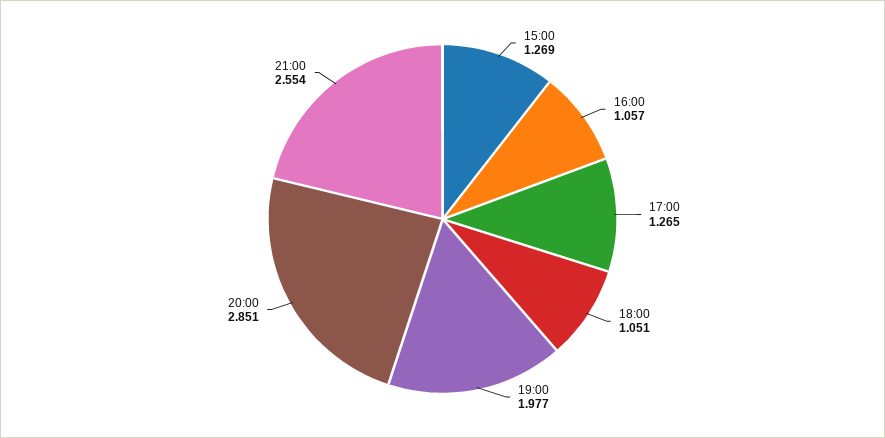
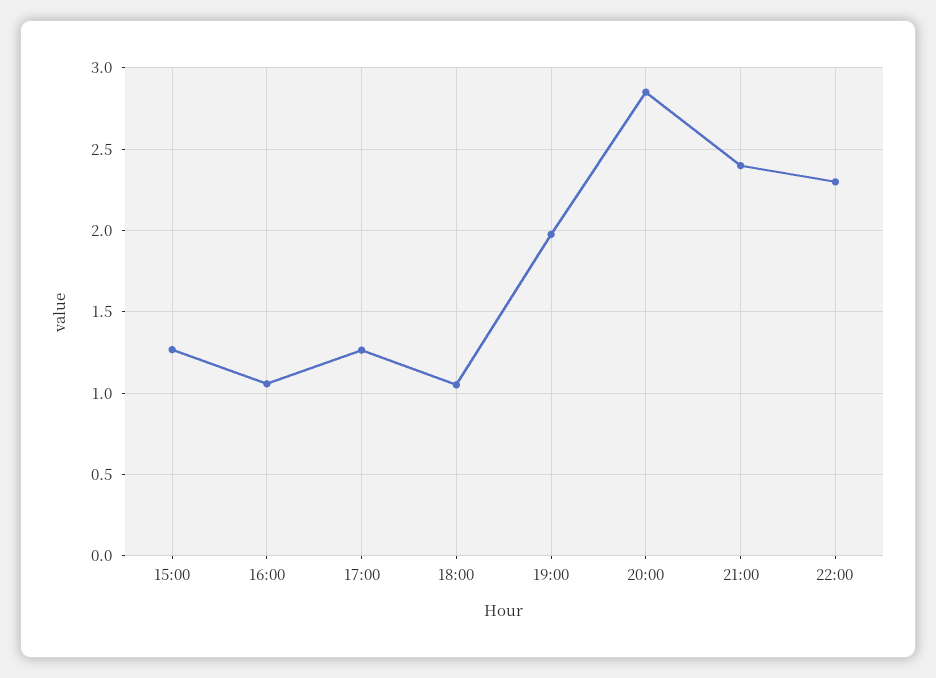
21:00: 2.554 -> 2.4
22:00: none -> 2.3

